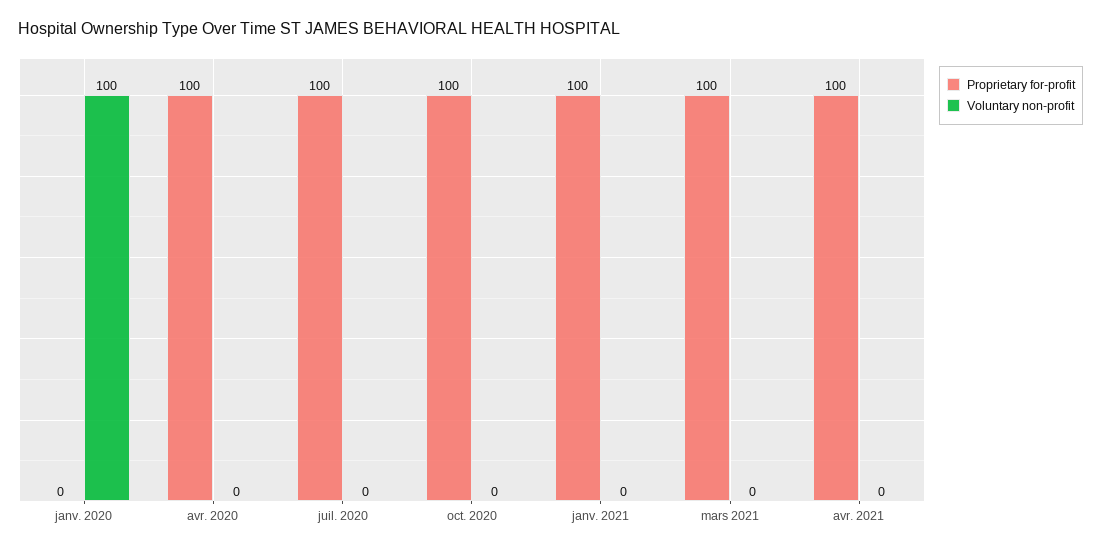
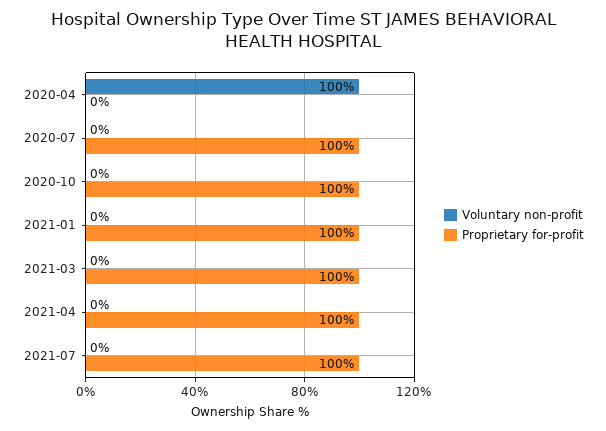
Proprietary for-profit, janv. 2020: 0 -> none
Voluntary non-profit, janv. 2020: 100 -> none
Proprietary for-profit, avr. 2020: 100 -> 0
Voluntary non-profit, avr. 2020: 0 -> 100
Voluntary non-profit, 2021-07: none -> 0
Proprietary for-profit, 2021-07: none -> 100

